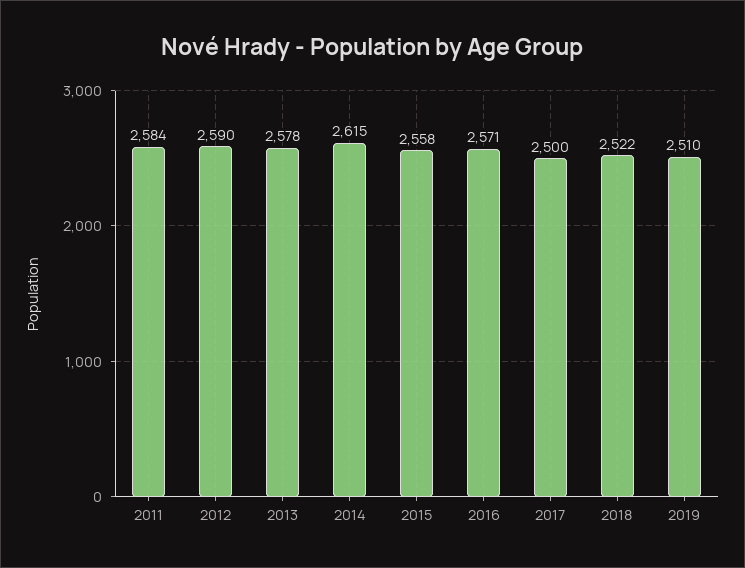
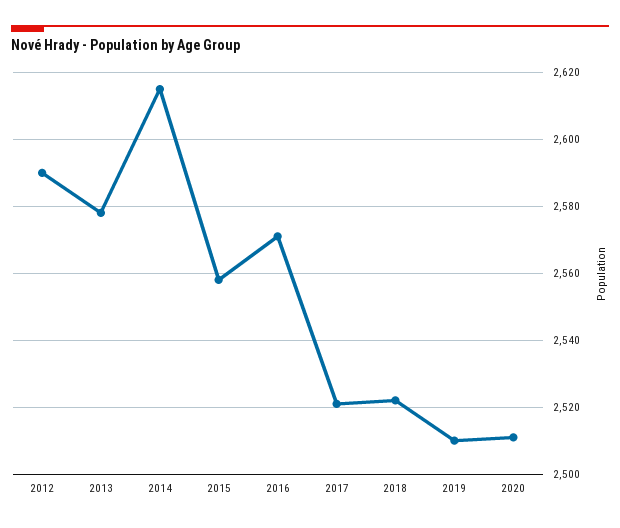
2011: 2584 -> none
2017: 2500 -> 2520
2020: none -> 2510

